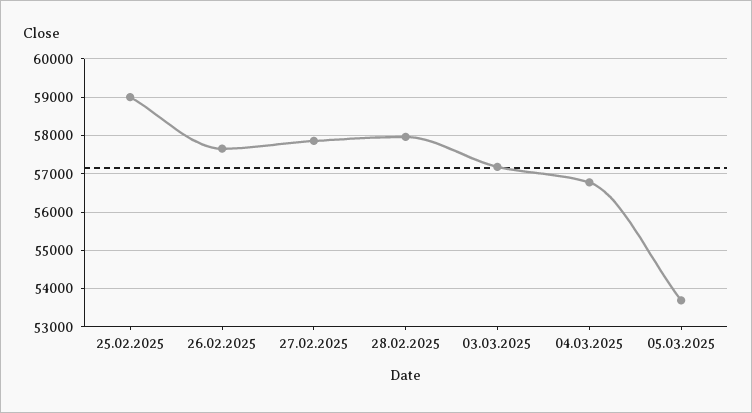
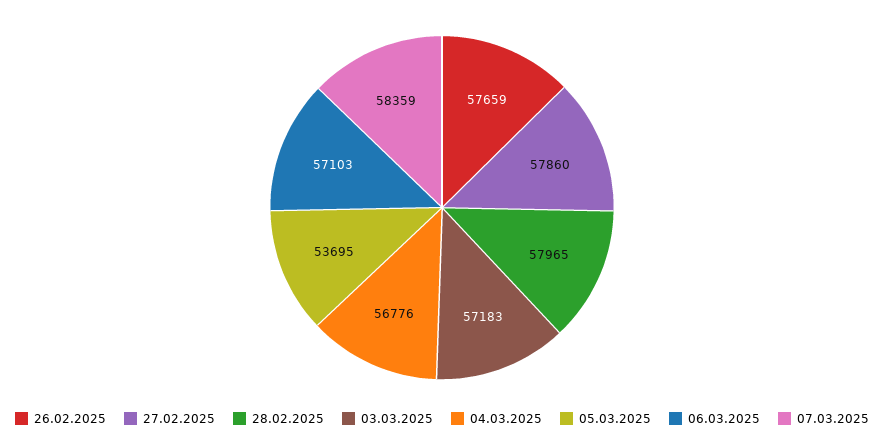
25.02.2025: 59000 -> none
06.03.2025: none -> 57103
07.03.2025: none -> 58359

